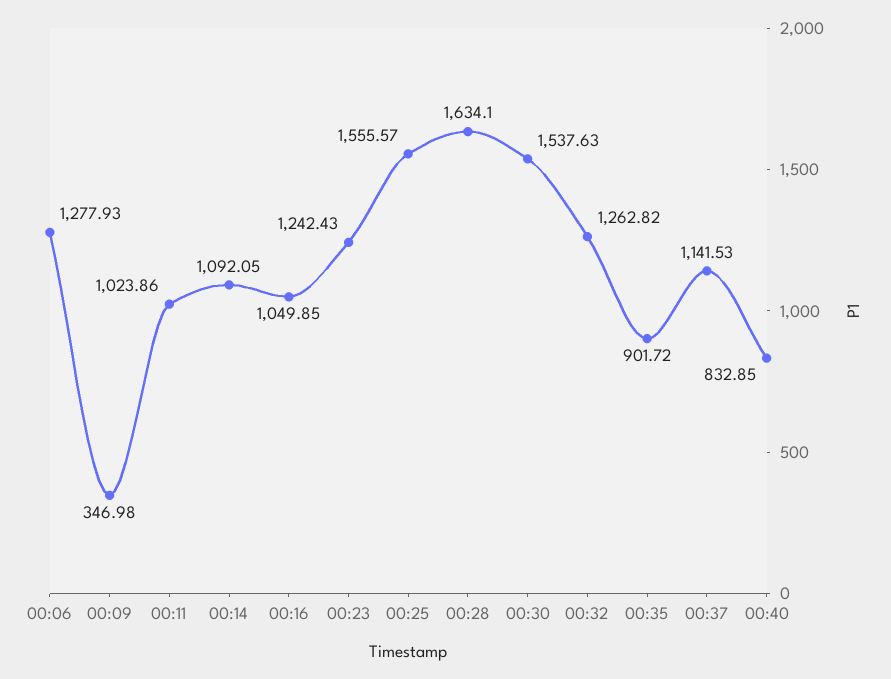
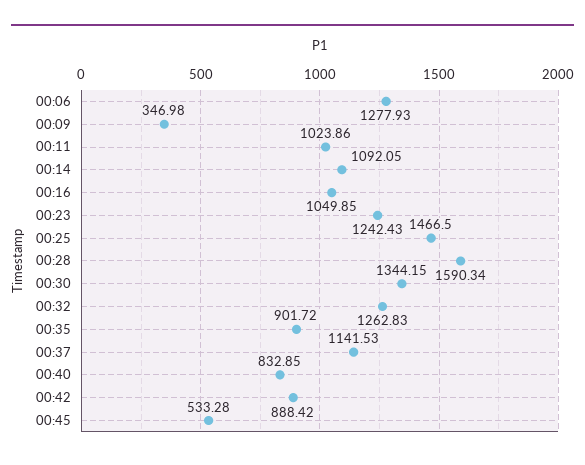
00:25: 1555.57 -> 1466.5
00:28: 1634.1 -> 1590.34
00:30: 1537.63 -> 1344.15
00:32: 1262.82 -> 1262.83
00:42: none -> 888.42
00:45: none -> 533.28

